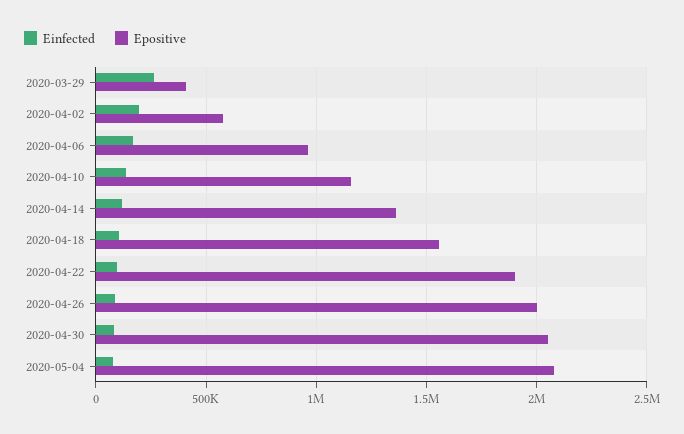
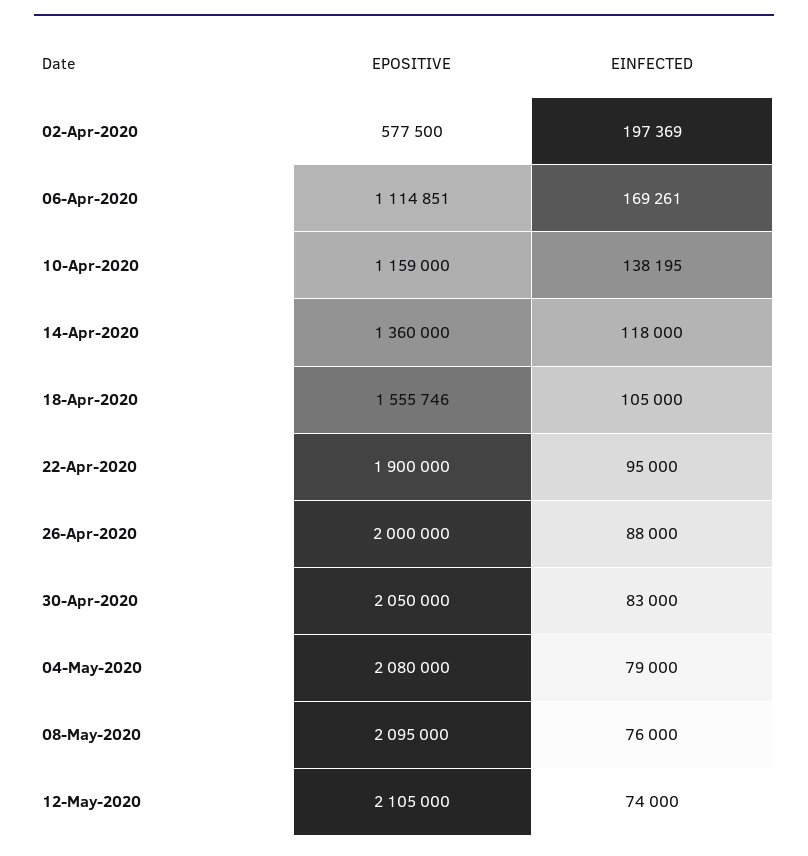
Einfected, 2020-03-29: 250000 -> none
Epositive, 2020-03-29: 400000 -> none
Epositive, 2020-04-06: 950000 -> 1114851
Epositive, 08-May-2020: none -> 2095000
Einfected, 08-May-2020: none -> 76000
Epositive, 12-May-2020: none -> 2105000
Einfected, 12-May-2020: none -> 74000

